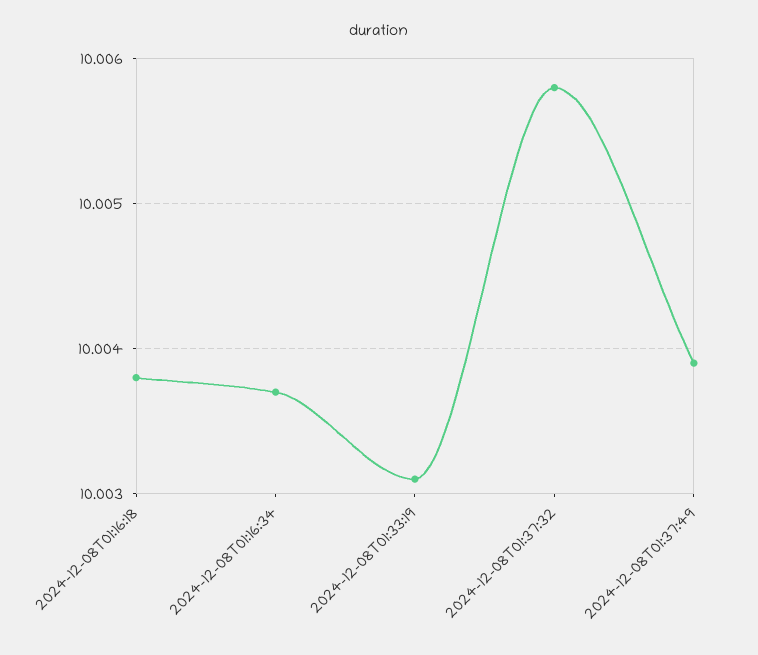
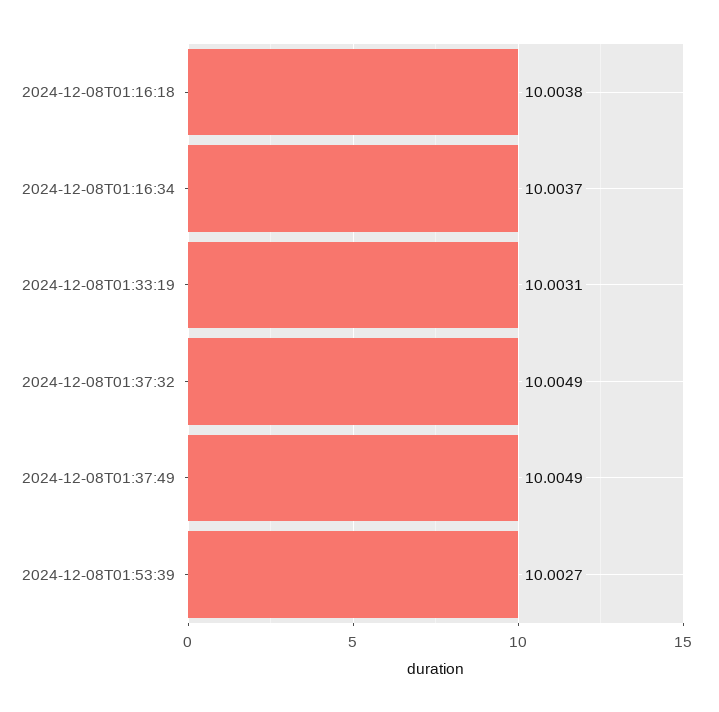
2024-12-08T01:37:32: 10.0058 -> 10.0049
2024-12-08T01:37:49: 10.0039 -> 10.0049
2024-12-08T01:53:39: none -> 10.0027

